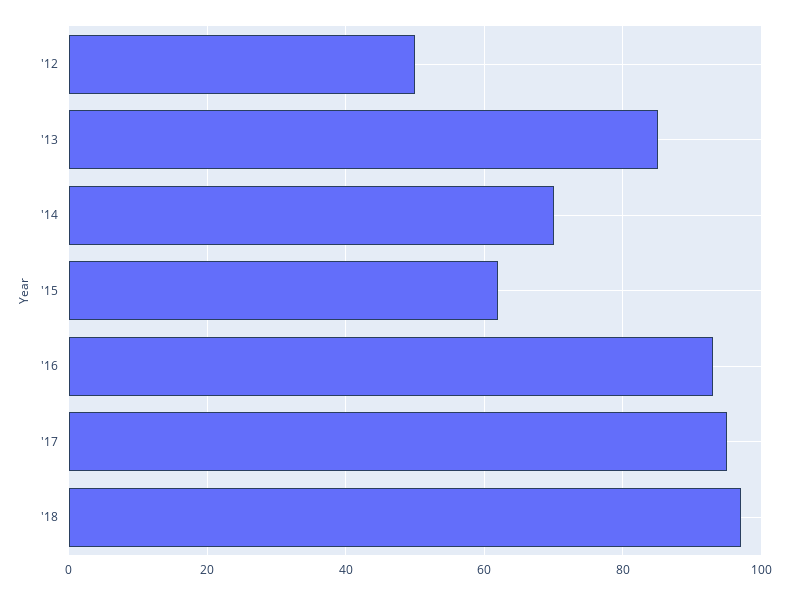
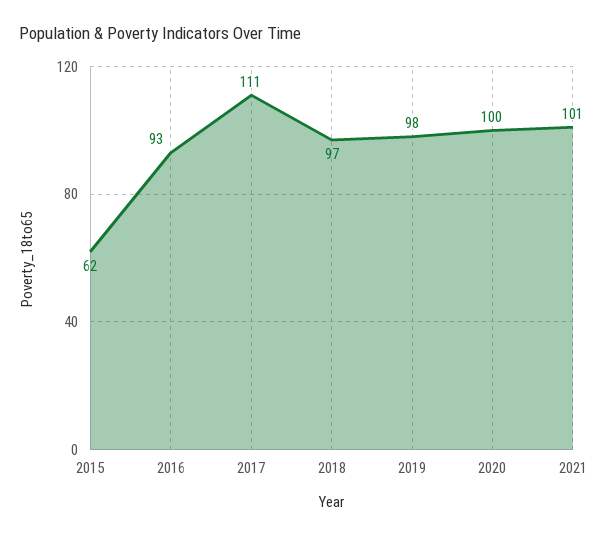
'12: 50 -> none
'13: 85 -> none
'14: 70 -> none
'17: 95 -> 111
2019: none -> 98
2020: none -> 100
2021: none -> 101

